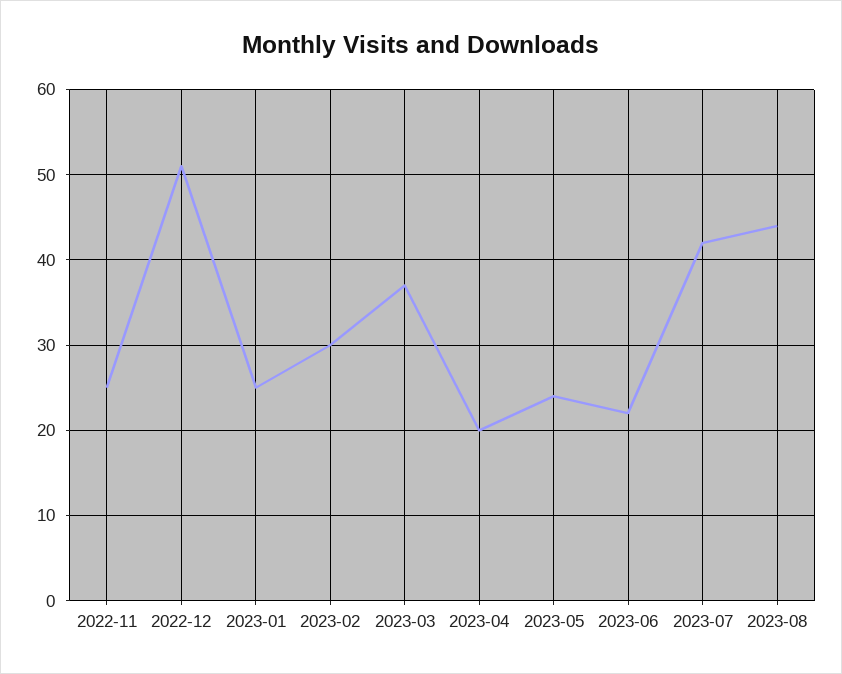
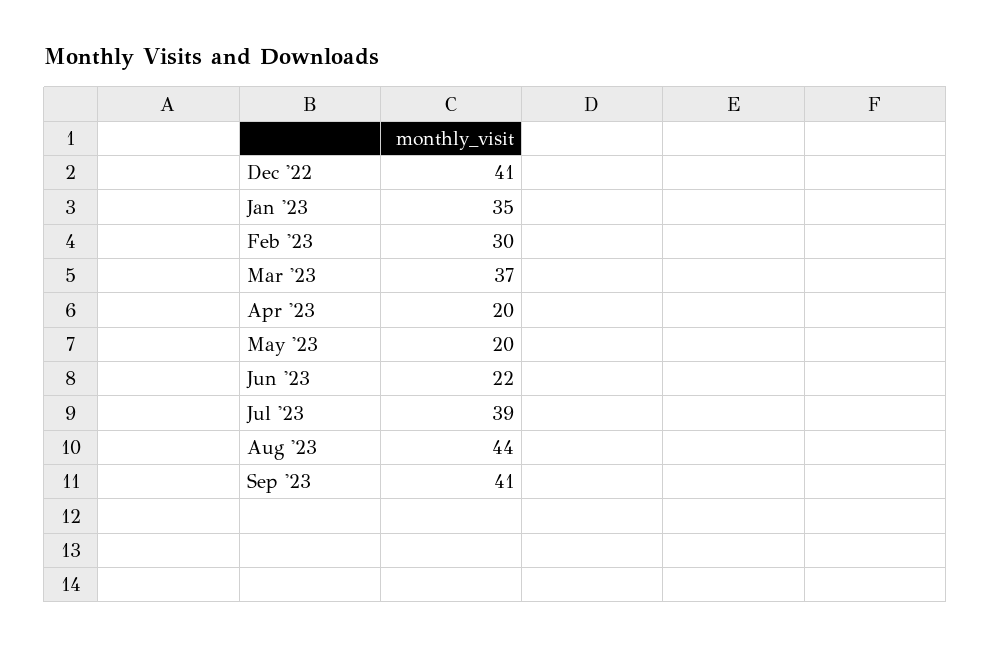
2022-11: 25 -> none
2022-12: 51 -> 41
2023-01: 25 -> 35
2023-05: 24 -> 20
2023-07: 42 -> 39
Sep '23: none -> 41

